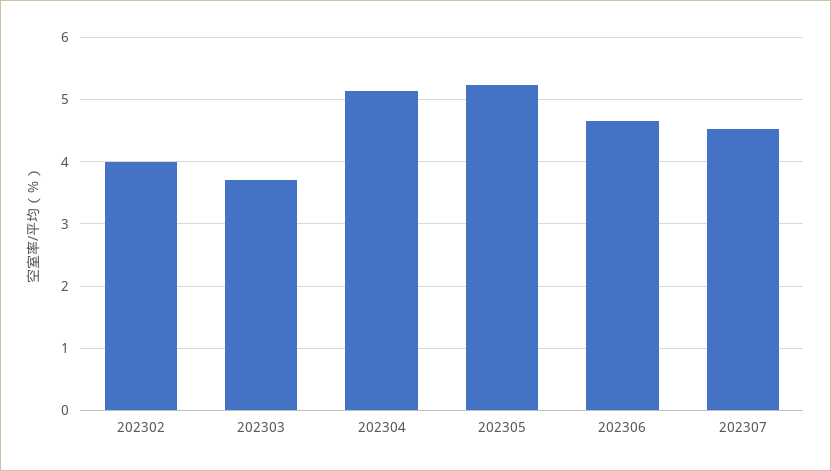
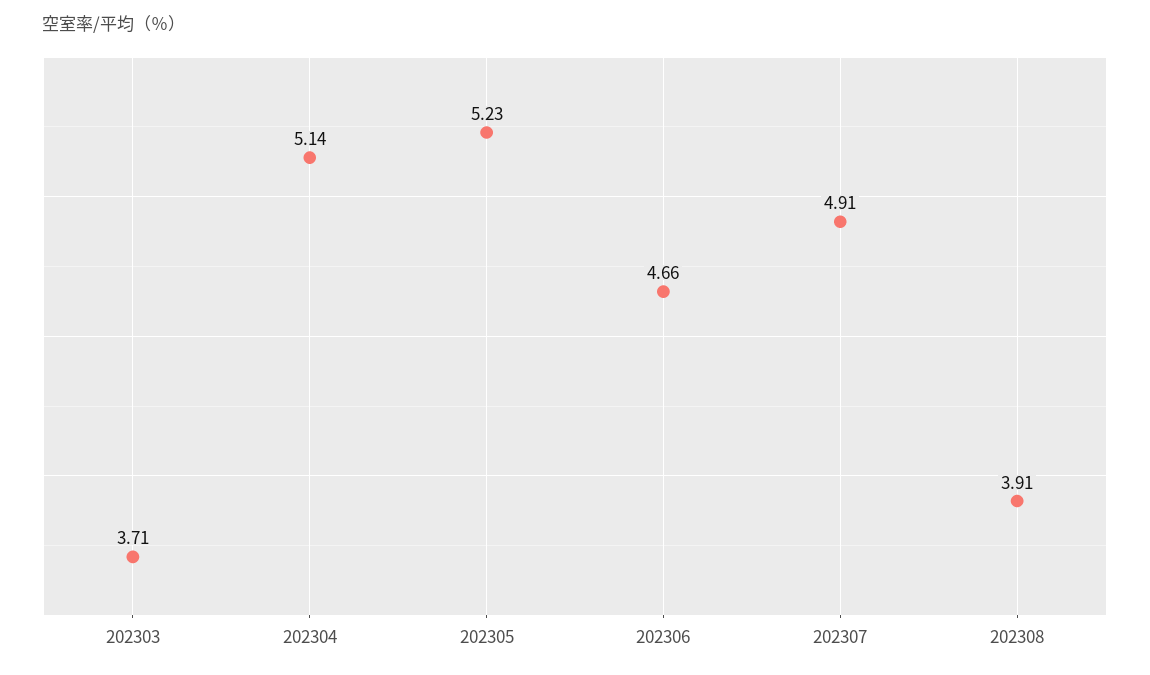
202302: 4 -> none
202307: 4.5 -> 4.91
202308: none -> 3.91

